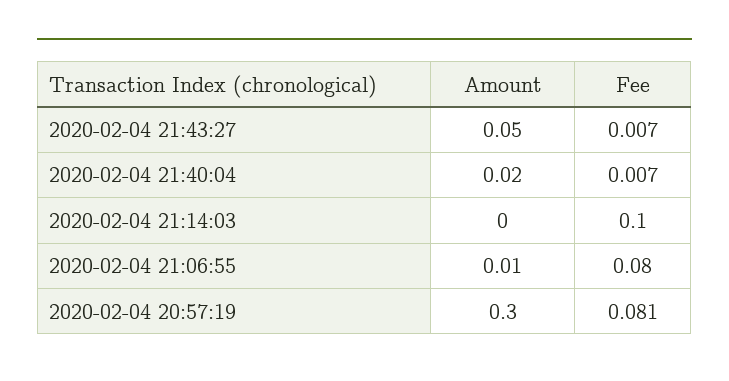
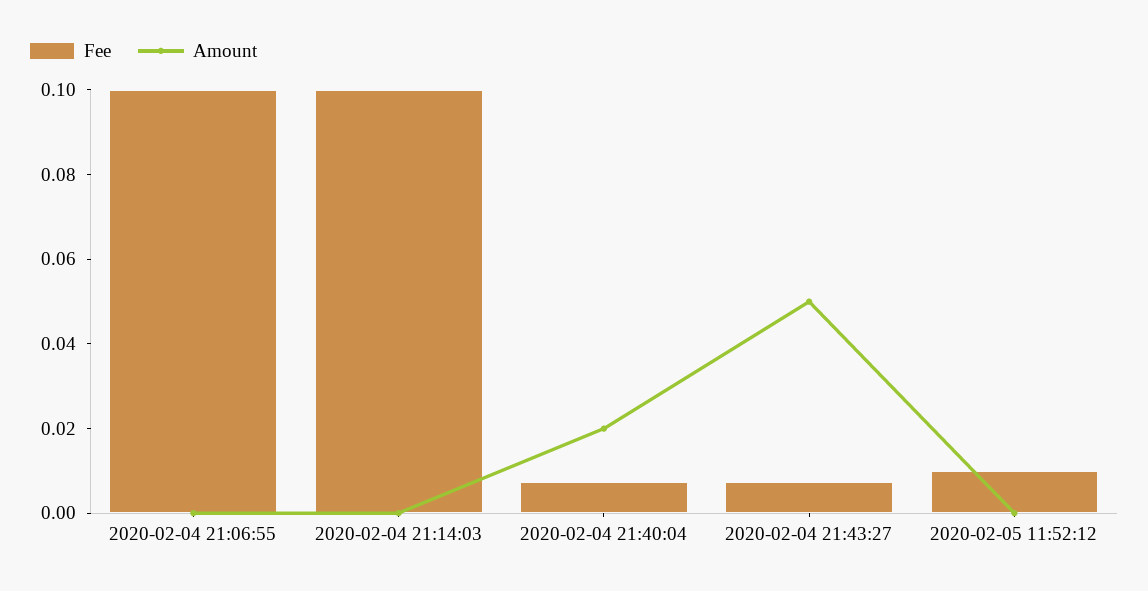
Amount, 2020-02-04 21:06:55: 0.01 -> 0
Fee, 2020-02-04 21:06:55: 0.08 -> 0.1
Amount, 2020-02-04 20:57:19: 0.3 -> none
Fee, 2020-02-04 20:57:19: 0.081 -> none
Fee, 2020-02-05 11:52:12: none -> 0.01
Amount, 2020-02-05 11:52:12: none -> 0

